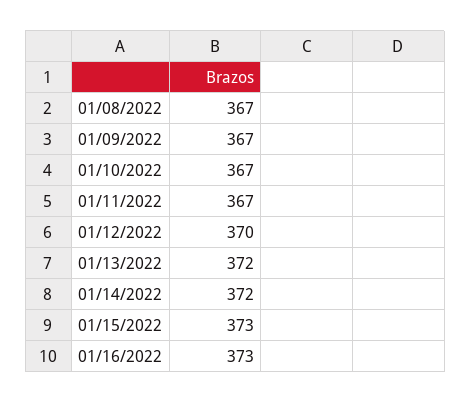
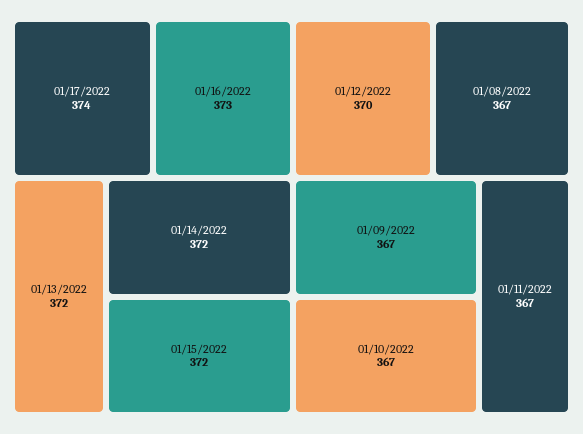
01/15/2022: 373 -> 372
01/17/2022: none -> 374

